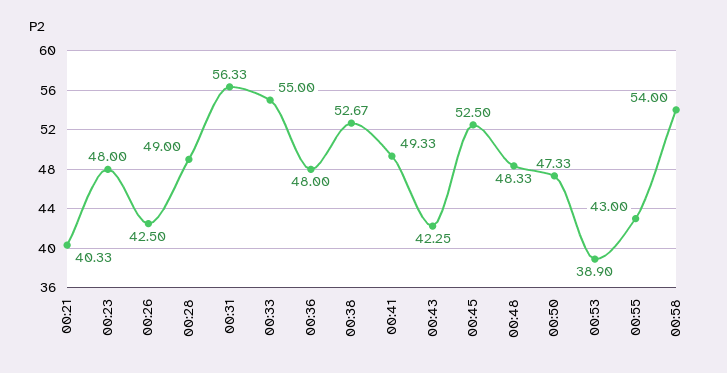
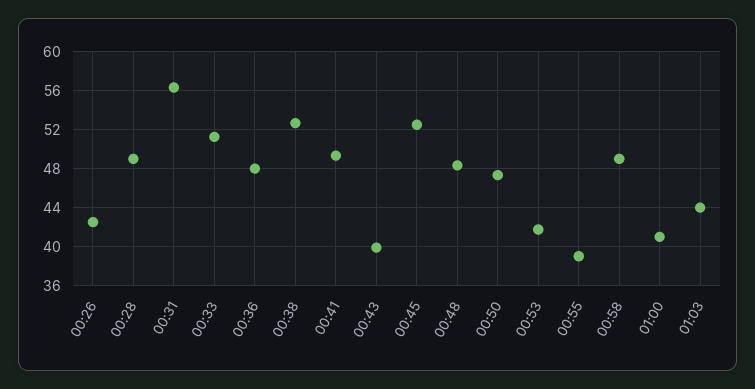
00:21: 40.33 -> none
00:23: 48 -> none
00:33: 55 -> 51
00:43: 42.25 -> 40
00:53: 38.9 -> 42
00:55: 43 -> 39
00:58: 54 -> 49
01:00: none -> 41
01:03: none -> 44

